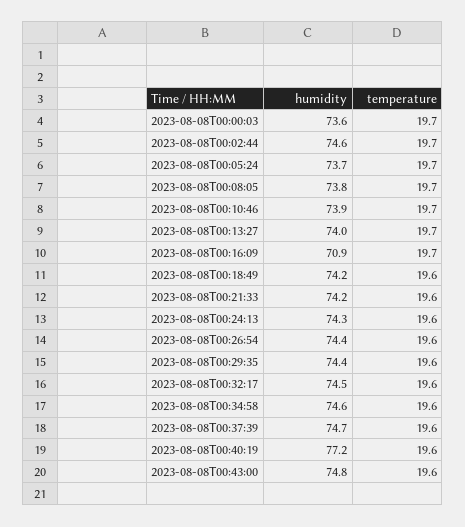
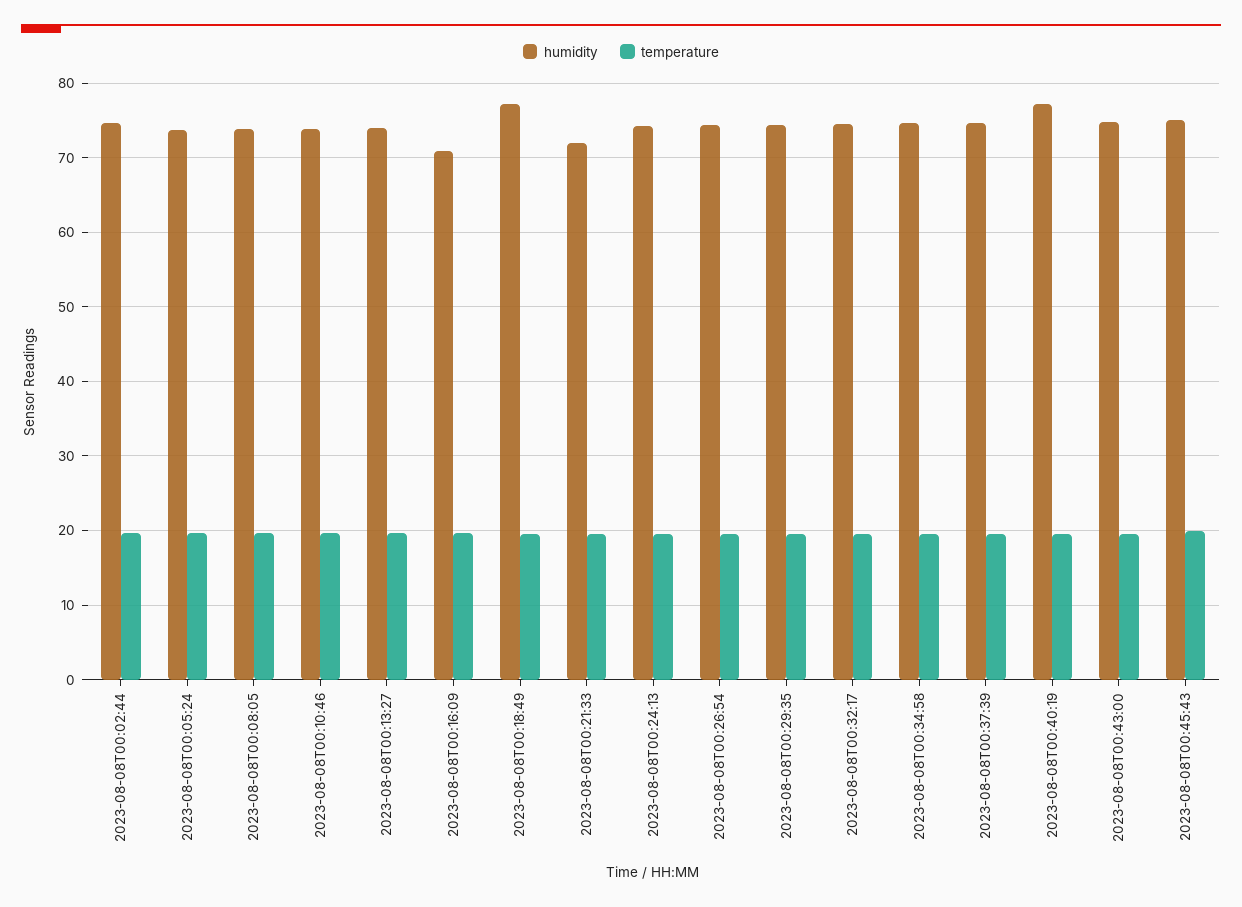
humidity, 2023-08-08T00:00:03: 73.6 -> none
temperature, 2023-08-08T00:00:03: 19.7 -> none
humidity, 2023-08-08T00:18:49: 74.2 -> 77
humidity, 2023-08-08T00:21:33: 74.2 -> 72
humidity, 2023-08-08T00:45:43: none -> 75
temperature, 2023-08-08T00:45:43: none -> 20

